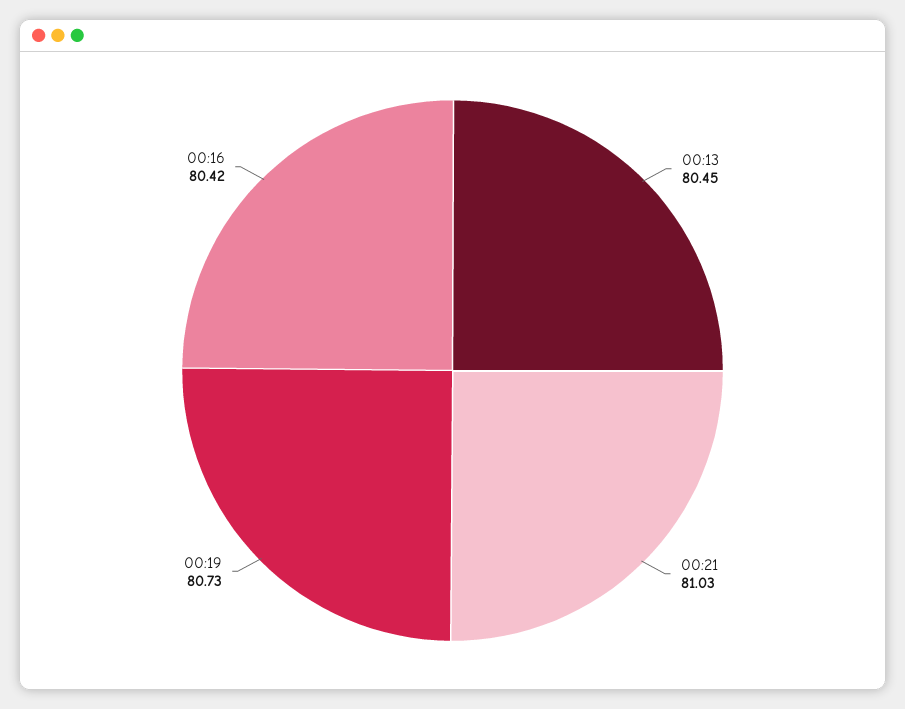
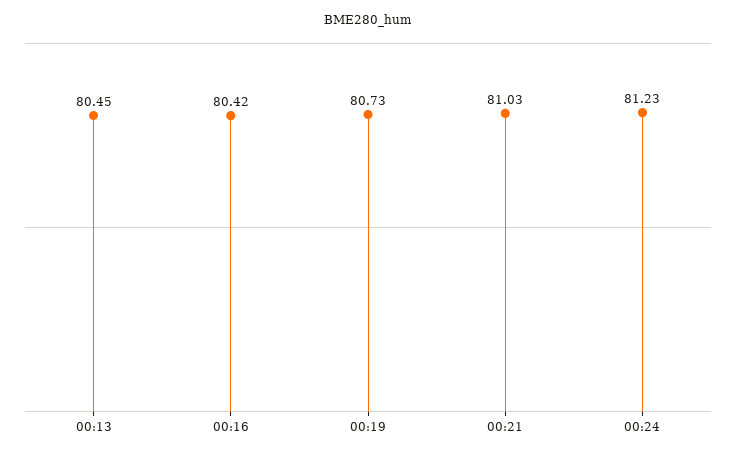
00:24: none -> 81.23

